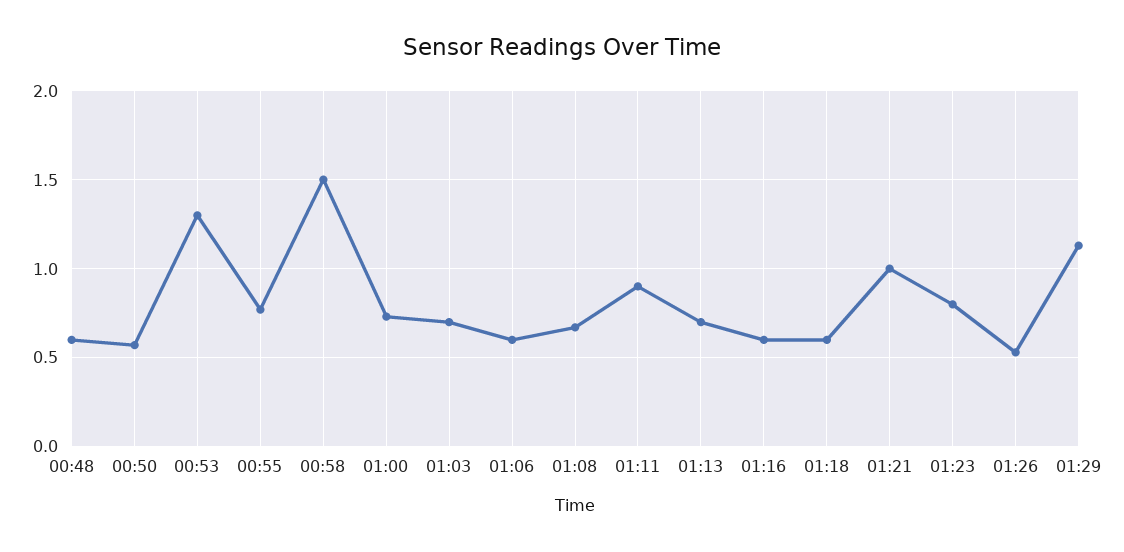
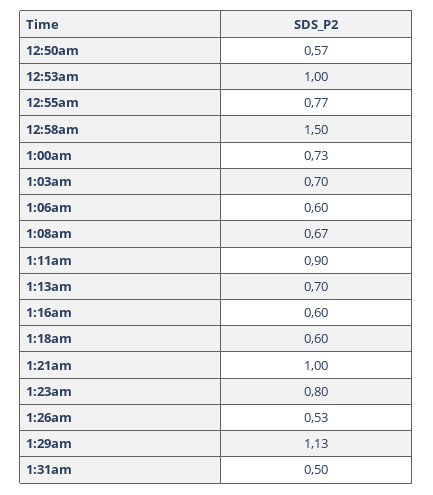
00:48: 0.6 -> none
00:53: 1.3 -> 1
1:31am: none -> 0.5

